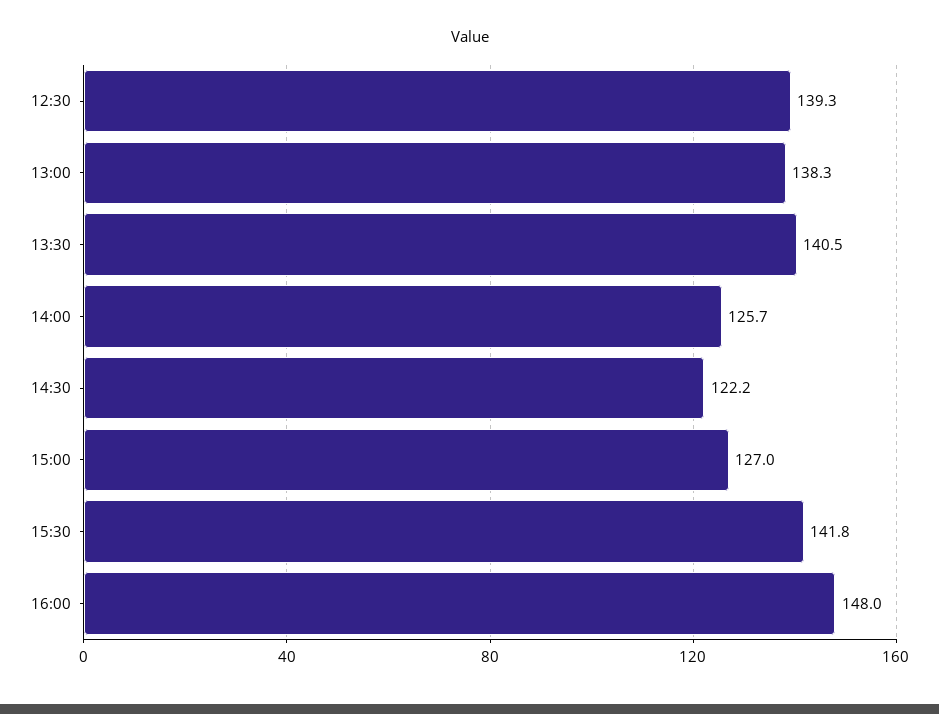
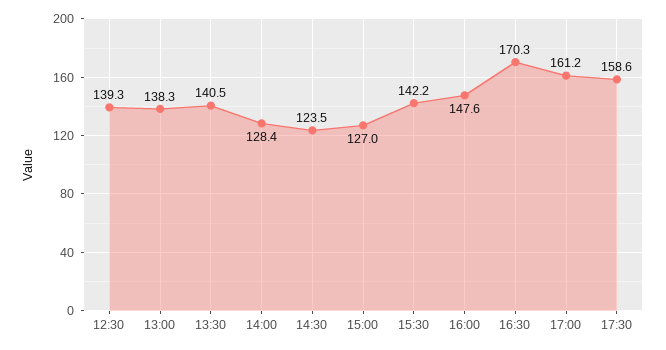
14:00: 125.7 -> 128.4
14:30: 122.2 -> 123.5
15:30: 141.8 -> 142.2
16:00: 148 -> 147.6
16:30: none -> 170.3
17:00: none -> 161.2
17:30: none -> 158.6

